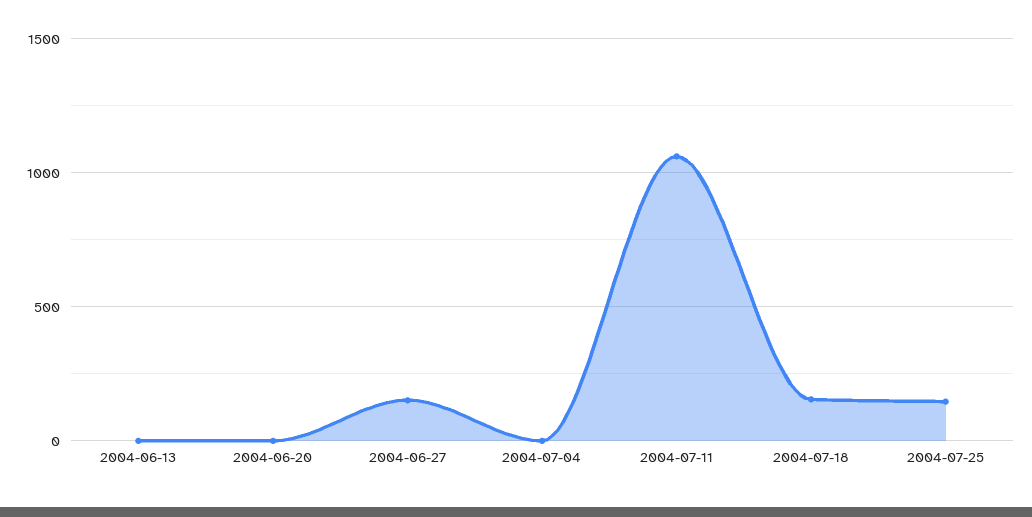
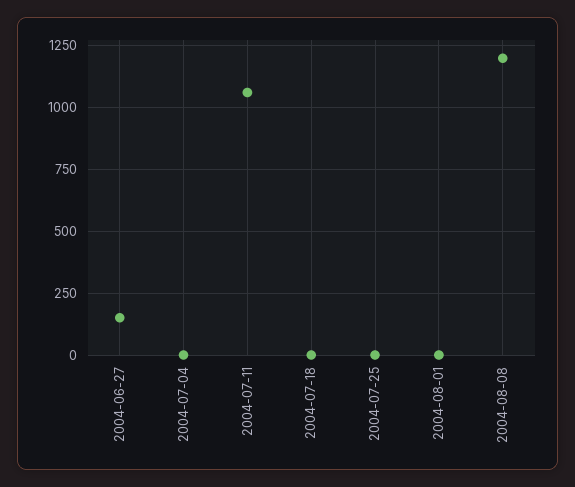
2004-06-13: 0 -> none
2004-06-20: 0 -> none
2004-07-18: 150 -> 0
2004-07-25: 150 -> 0
2004-08-01: none -> 0
2004-08-08: none -> 1200

